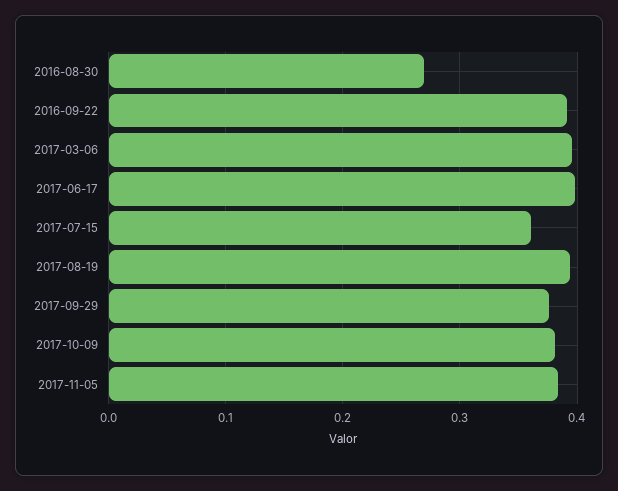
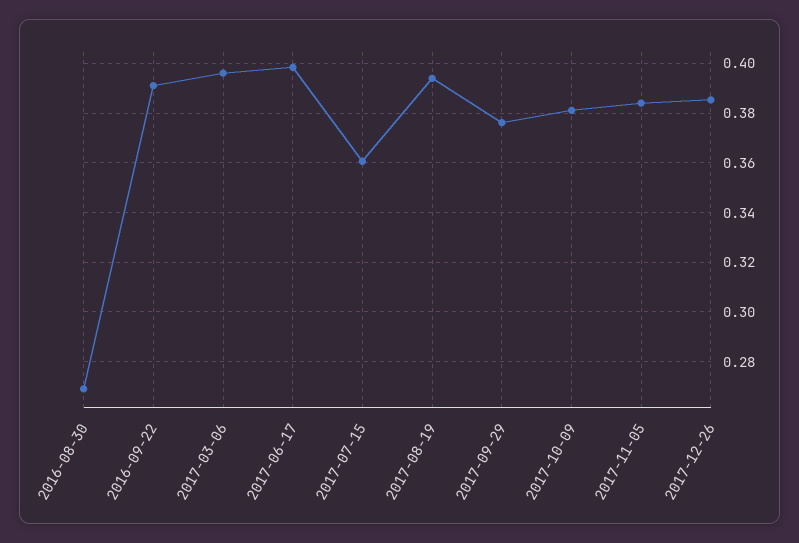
2017-12-26: none -> 0.385

